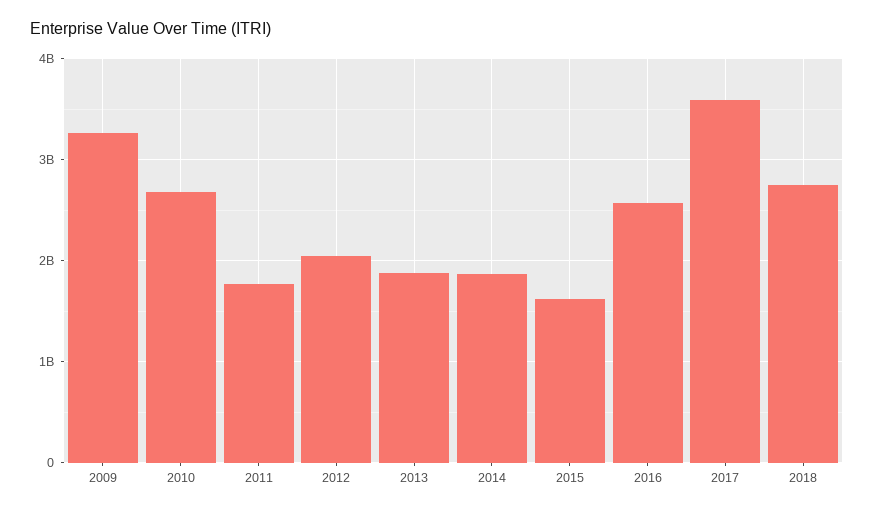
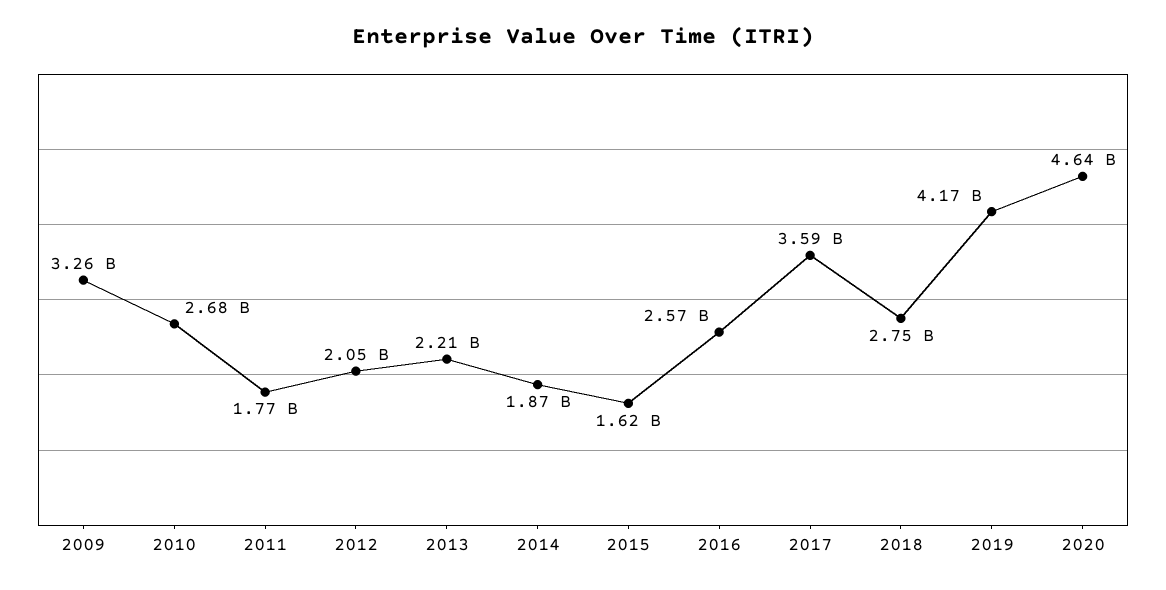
2013: 1900000000 -> 2210000000
2019: none -> 4170000000
2020: none -> 4640000000

